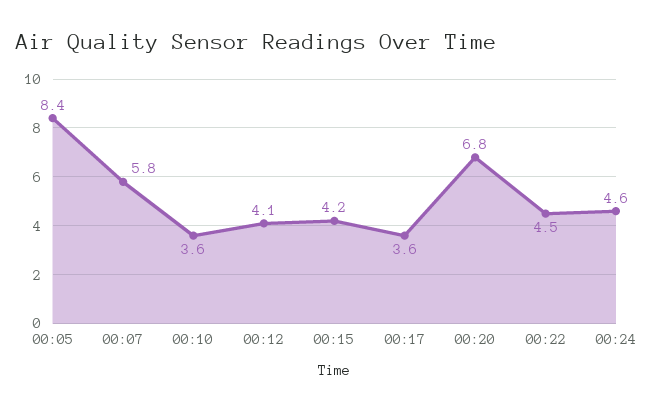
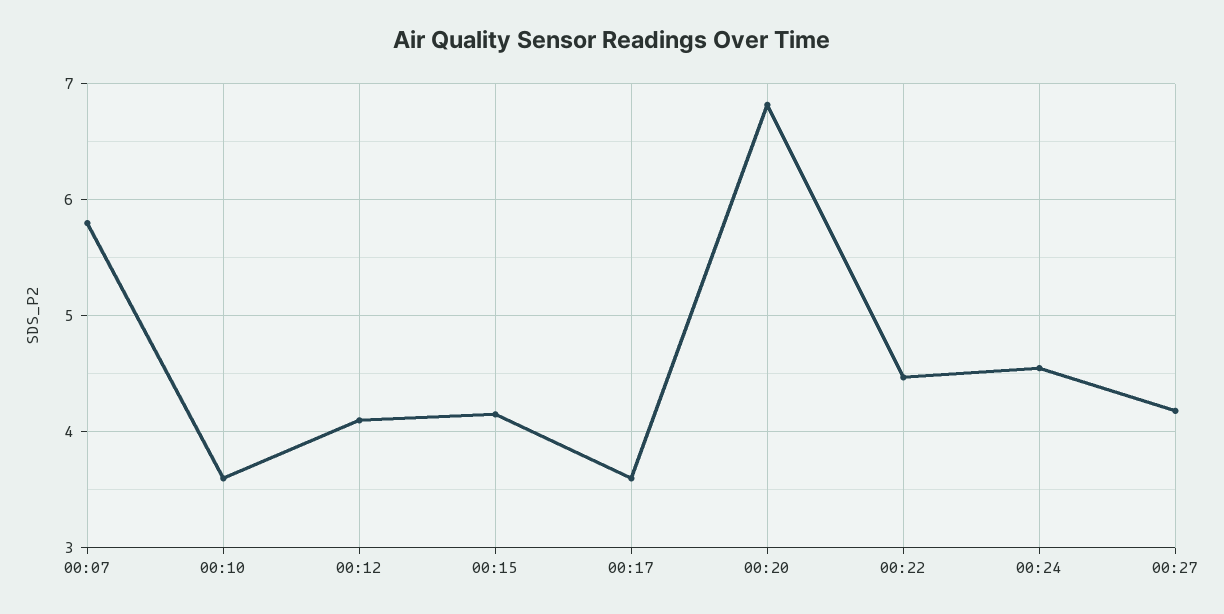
00:05: 8.4 -> none
00:27: none -> 4.2

